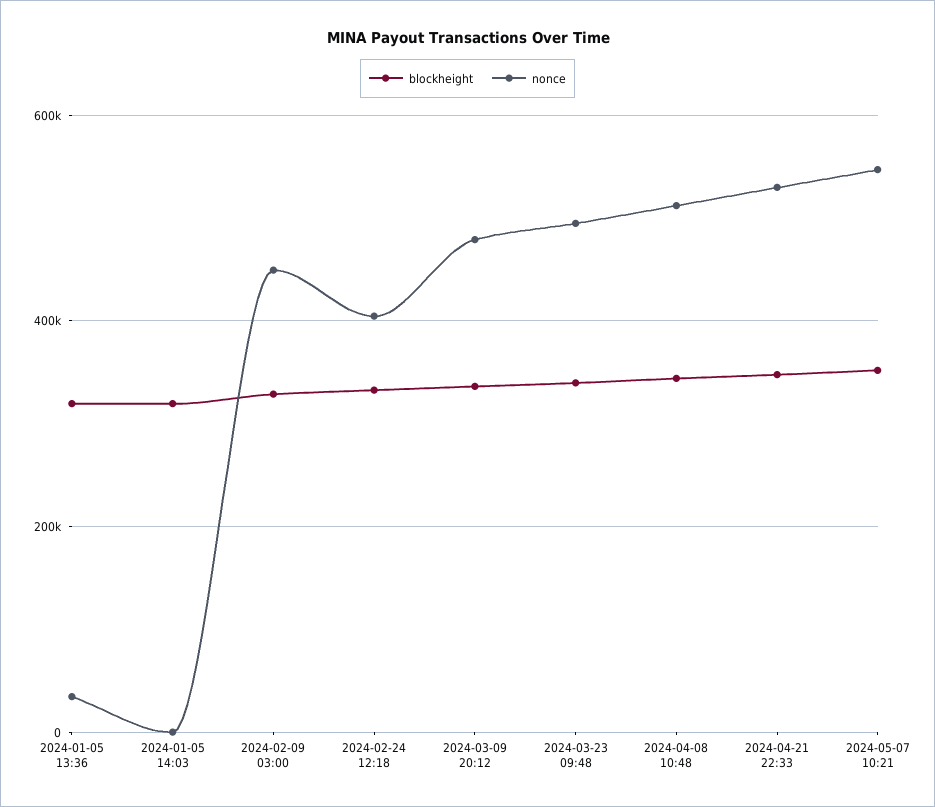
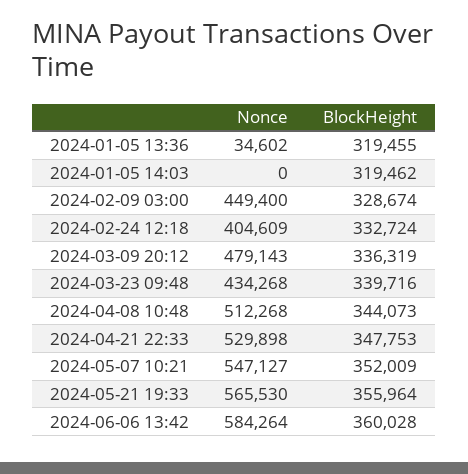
nonce, 2024-03-23 09:48: 500000 -> 434268
nonce, 2024-05-21 19:33: none -> 565530
blockheight, 2024-05-21 19:33: none -> 355964
nonce, 2024-06-06 13:42: none -> 584264
blockheight, 2024-06-06 13:42: none -> 360028

